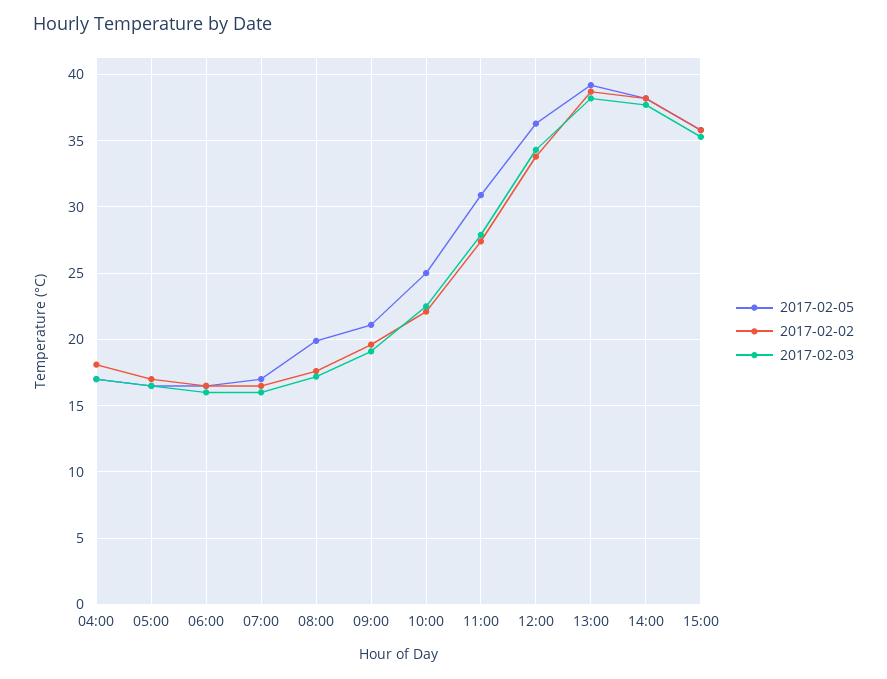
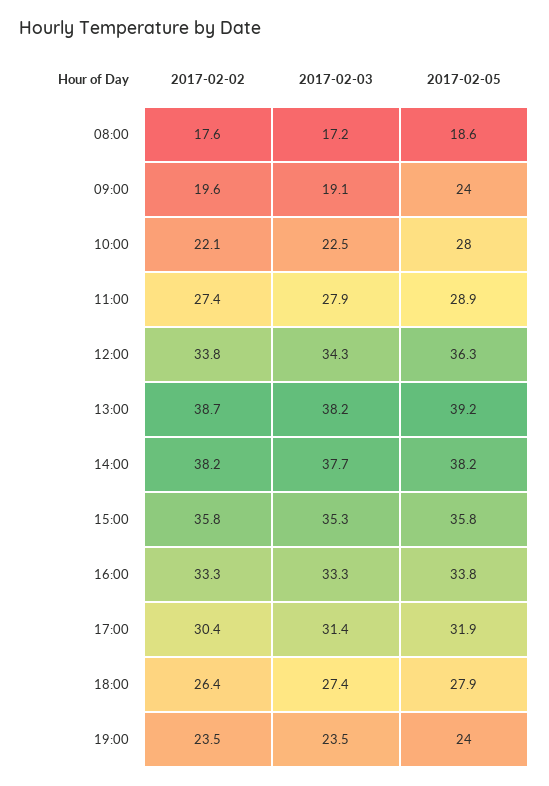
2017-02-05, 04:00: 17 -> none
2017-02-02, 04:00: 18 -> none
2017-02-03, 04:00: 17 -> none
2017-02-05, 05:00: 16.5 -> none
2017-02-02, 05:00: 17 -> none
2017-02-03, 05:00: 16.5 -> none
2017-02-05, 06:00: 16.5 -> none
2017-02-02, 06:00: 16.5 -> none
2017-02-03, 06:00: 16 -> none
2017-02-05, 07:00: 17 -> none
2017-02-02, 07:00: 16.5 -> none
2017-02-03, 07:00: 16 -> none
2017-02-05, 08:00: 20 -> 18.6
2017-02-05, 09:00: 21 -> 24
2017-02-05, 10:00: 25 -> 28
2017-02-05, 11:00: 31 -> 28.9
2017-02-02, 16:00: none -> 33.3
2017-02-03, 16:00: none -> 33.3
2017-02-05, 16:00: none -> 33.8
2017-02-02, 17:00: none -> 30.4
2017-02-03, 17:00: none -> 31.4
2017-02-05, 17:00: none -> 31.9
2017-02-02, 18:00: none -> 26.4
2017-02-03, 18:00: none -> 27.4
2017-02-05, 18:00: none -> 27.9
2017-02-02, 19:00: none -> 23.5
2017-02-03, 19:00: none -> 23.5
2017-02-05, 19:00: none -> 24

